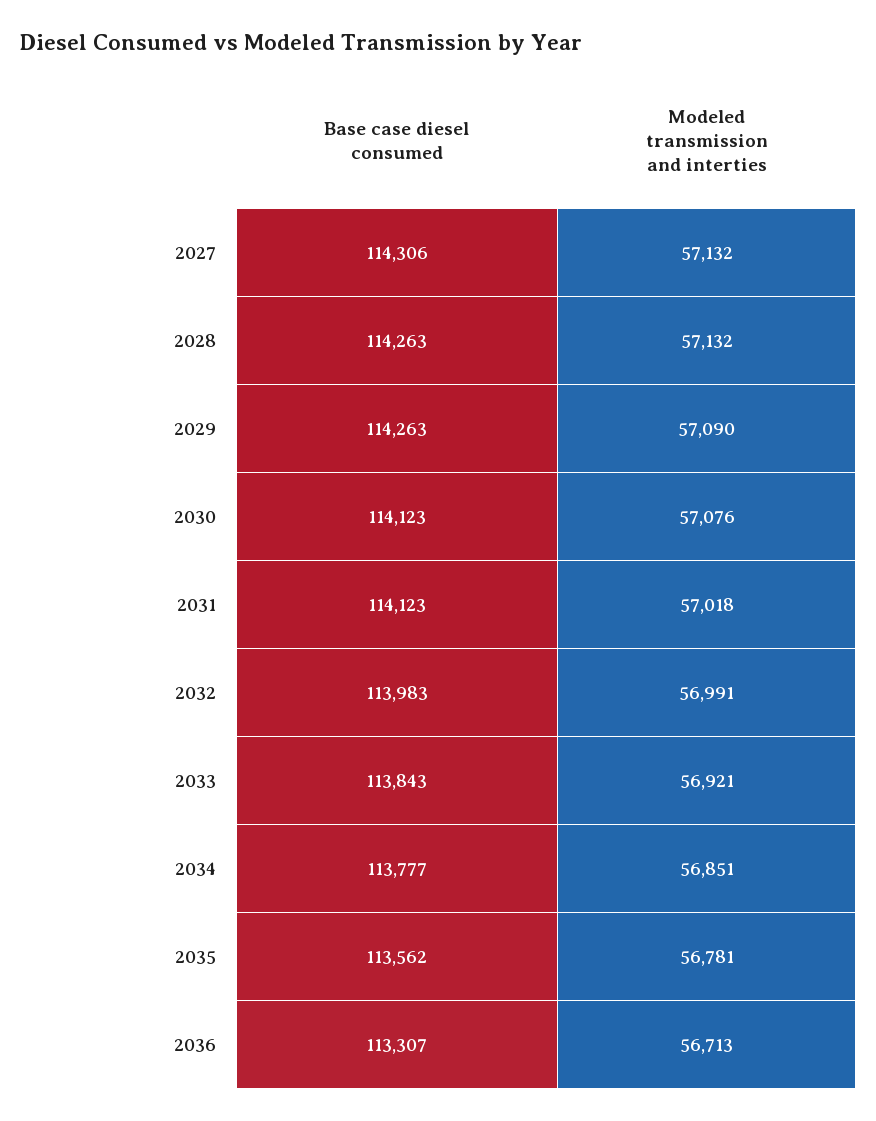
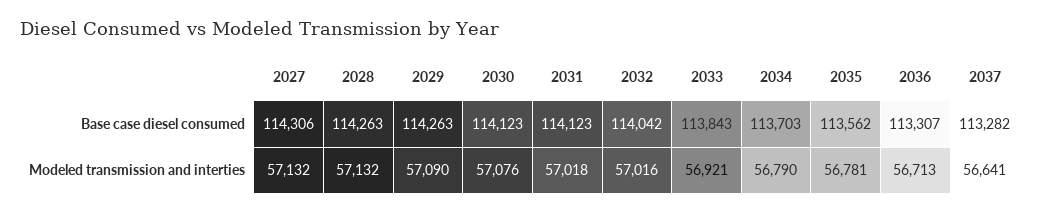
Base case diesel consumed, 2032: 113983 -> 114042
Modeled transmission and interties, 2032: 56991 -> 57016
Base case diesel consumed, 2034: 113777 -> 113703
Modeled transmission and interties, 2034: 56851 -> 56790
Base case diesel consumed, 2037: none -> 113282
Modeled transmission and interties, 2037: none -> 56641

